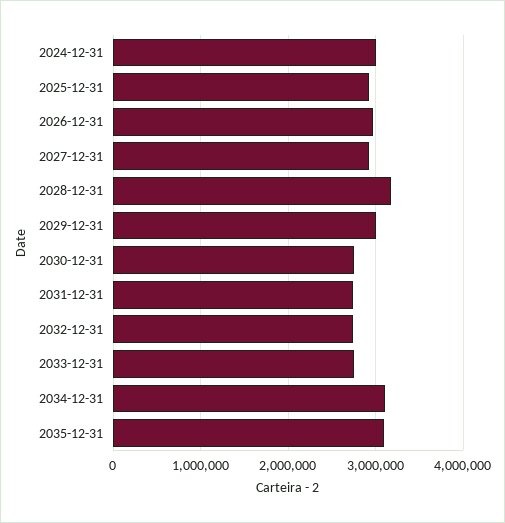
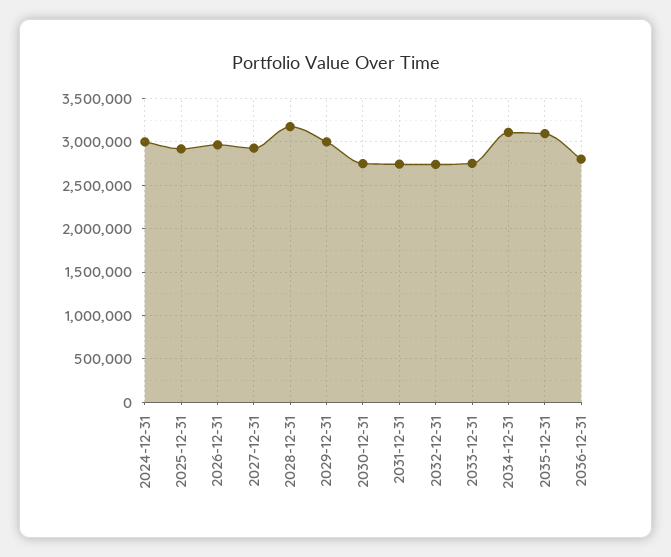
2036-12-31: none -> 2800000

